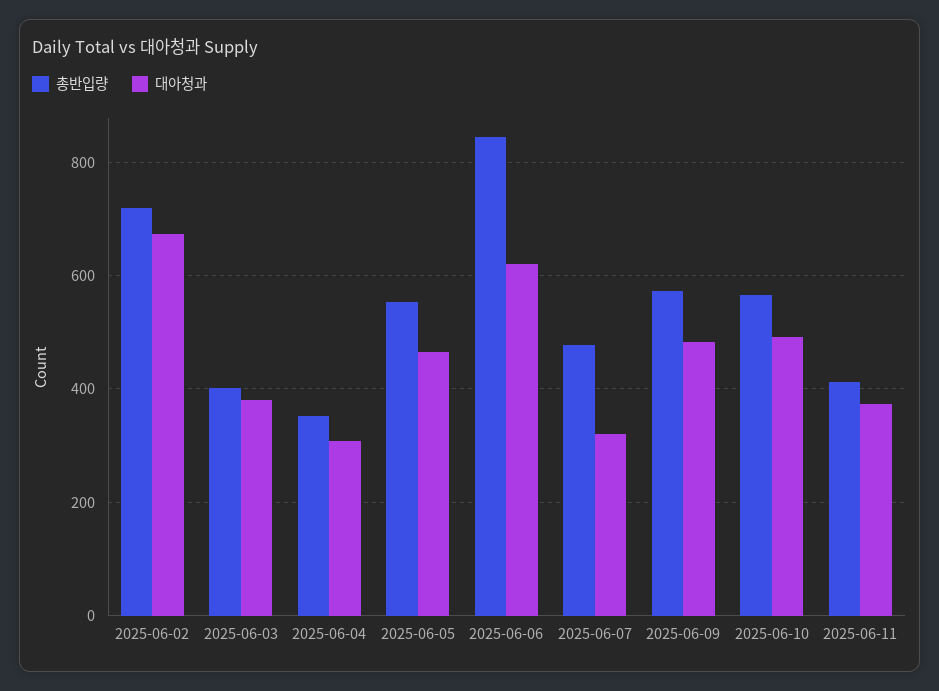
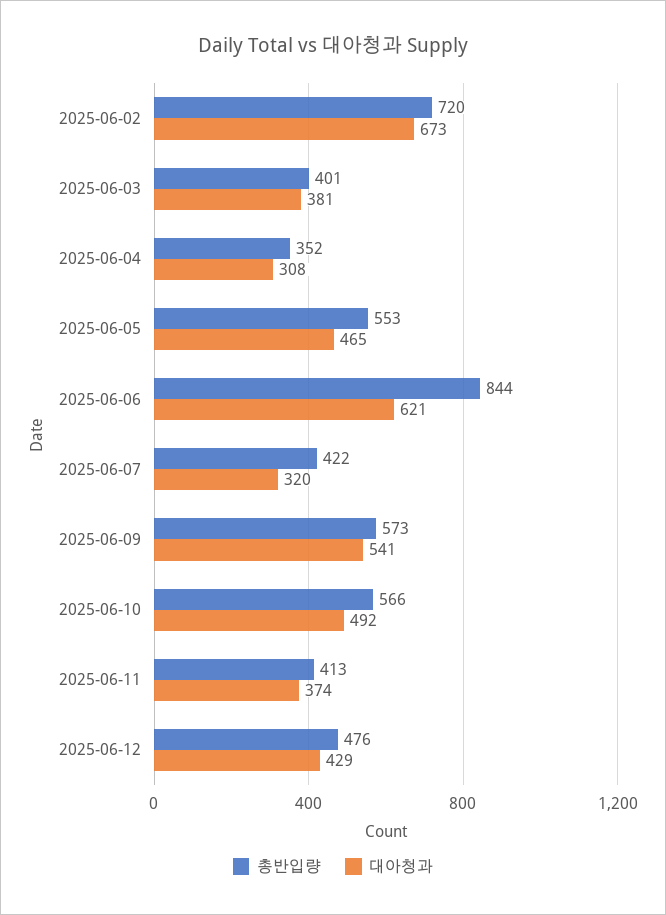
총반입량, 2025-06-07: 480 -> 422
대아청과, 2025-06-09: 480 -> 541
총반입량, 2025-06-12: none -> 476
대아청과, 2025-06-12: none -> 429

